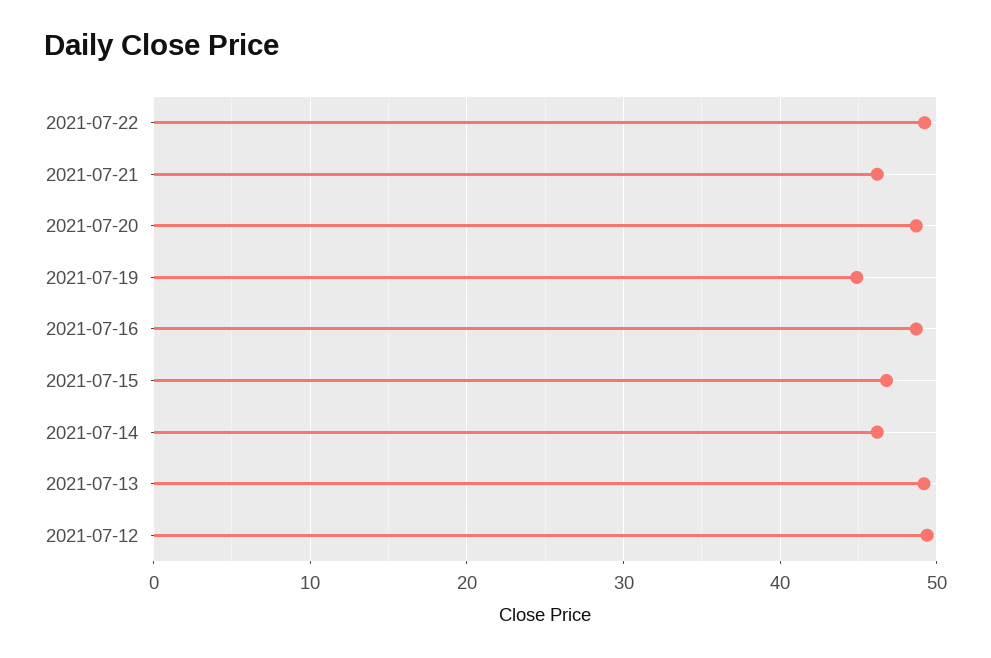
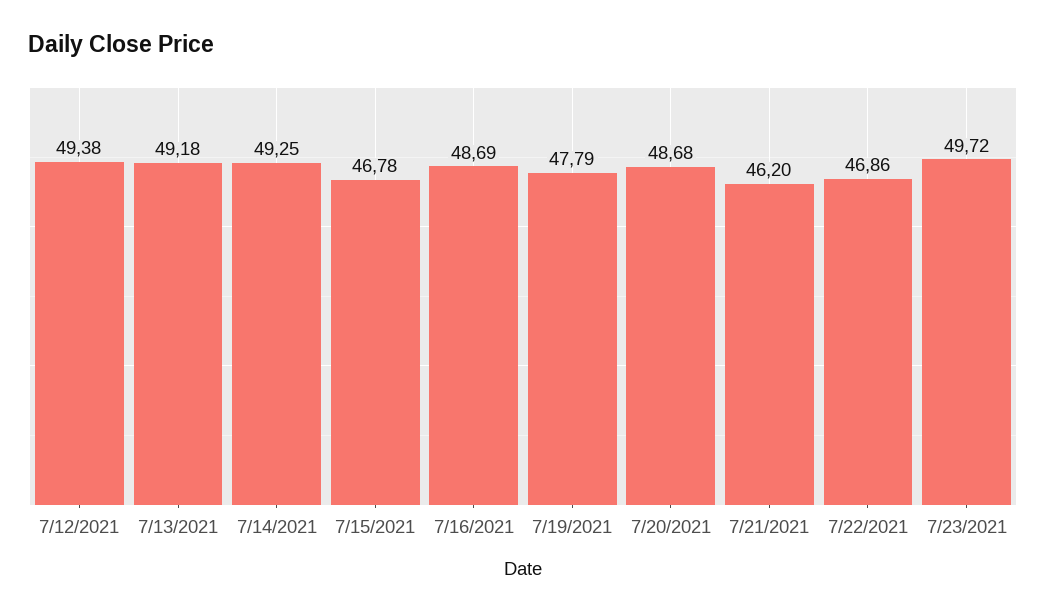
2021-07-22: 49 -> 46.86
2021-07-19: 45 -> 47.79
2021-07-14: 46 -> 49.25
7/23/2021: none -> 49.72

